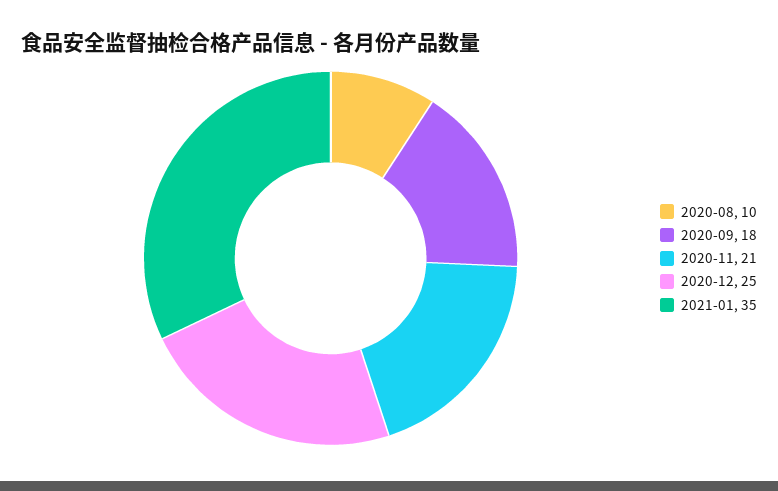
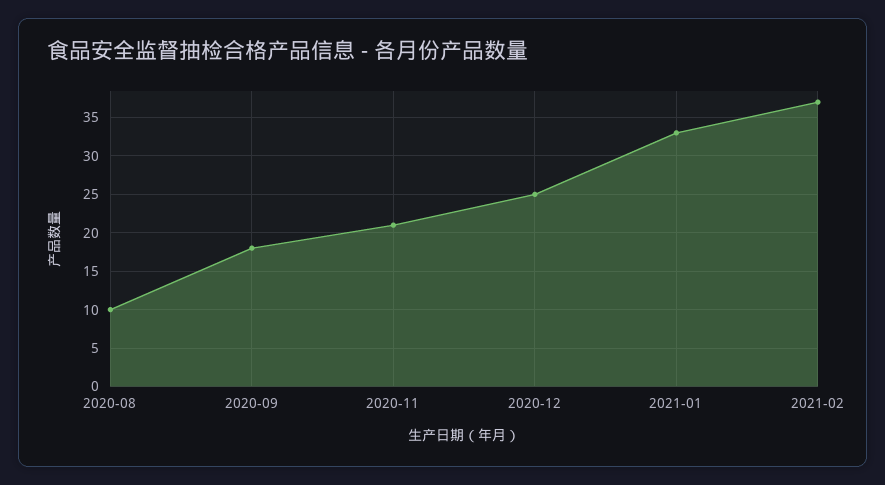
2021-01: 35 -> 33
2021-02: none -> 37

